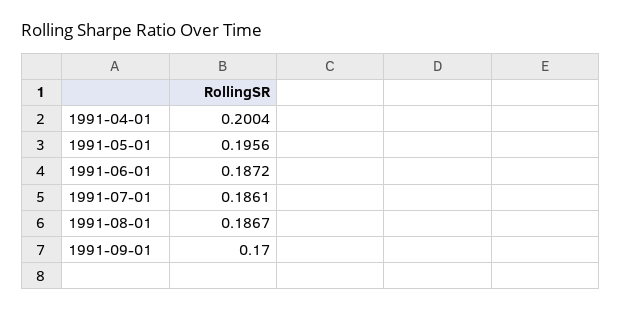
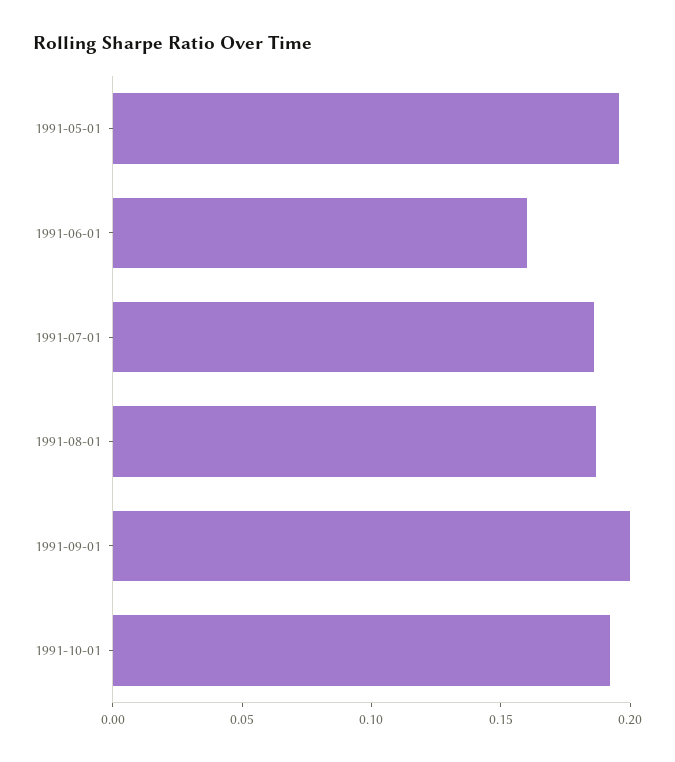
1991-04-01: 0.2004 -> none
1991-06-01: 0.1872 -> 0.16
1991-09-01: 0.17 -> 0.2
1991-10-01: none -> 0.19

